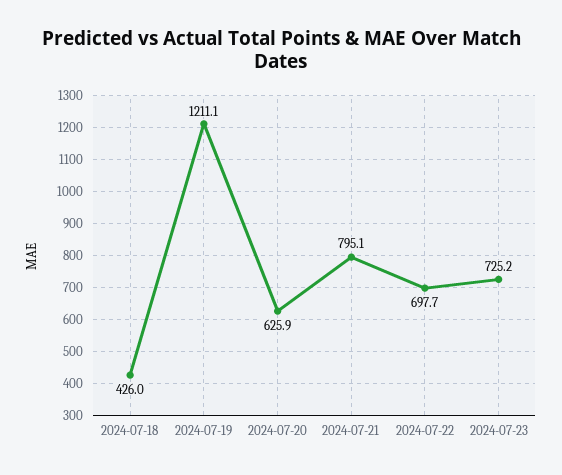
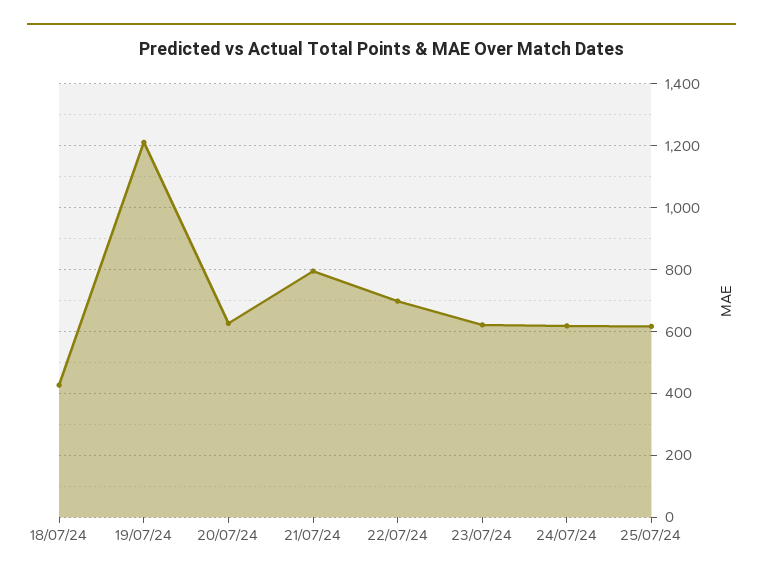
2024-07-23: 725.2 -> 620
24/07/24: none -> 620
25/07/24: none -> 620

